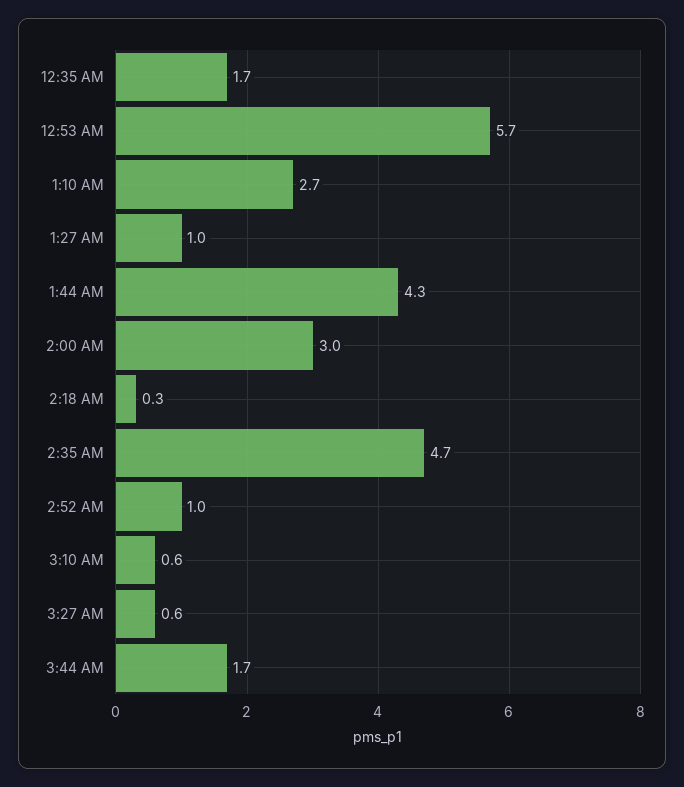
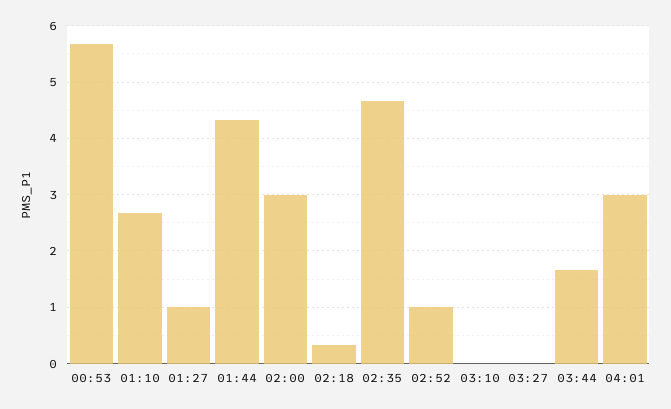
12:35 AM: 1.7 -> none
3:10 AM: 0.6 -> 0
3:27 AM: 0.6 -> 0
04:01: none -> 3

